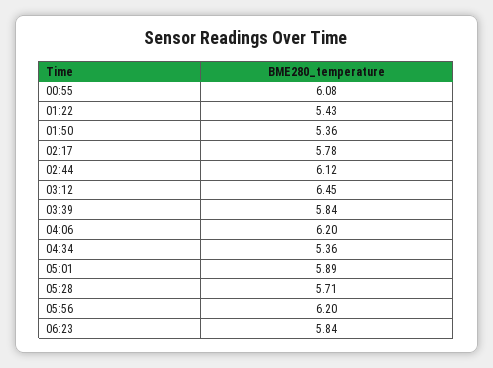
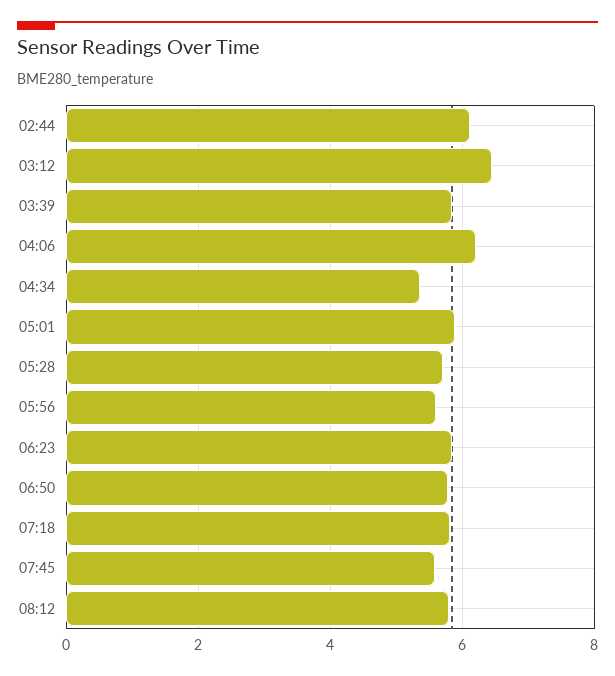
00:55: 6.08 -> none
01:22: 5.43 -> none
01:50: 5.36 -> none
02:17: 5.78 -> none
05:56: 6.2 -> 5.6
06:50: none -> 5.8
07:18: none -> 5.8
07:45: none -> 5.6
08:12: none -> 5.8

